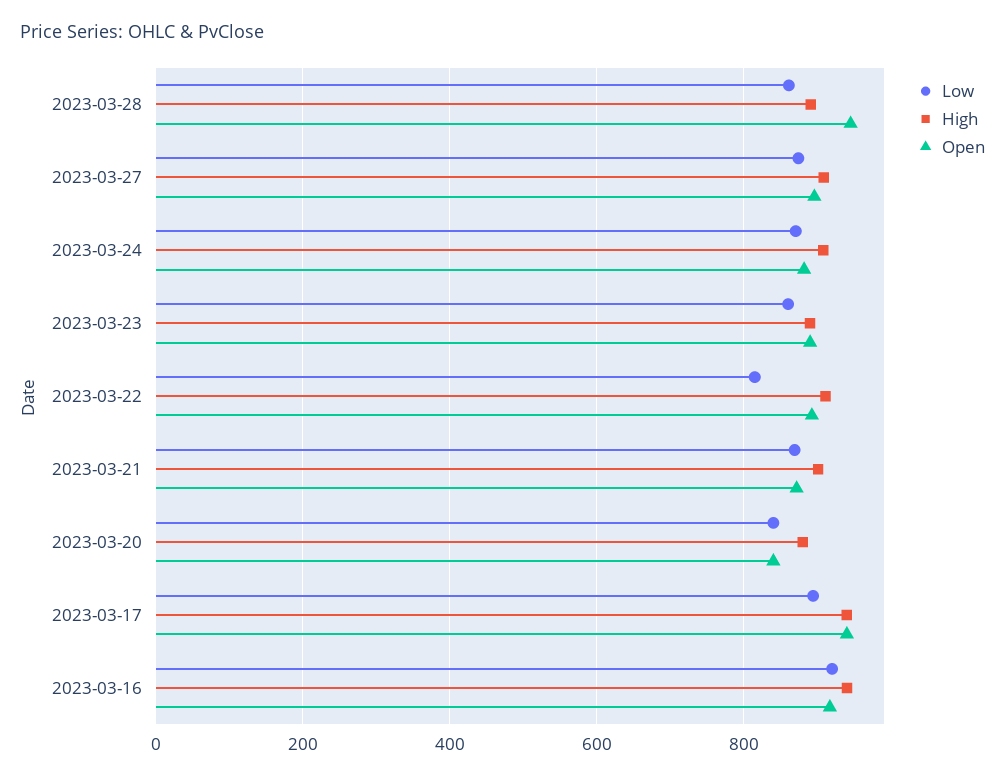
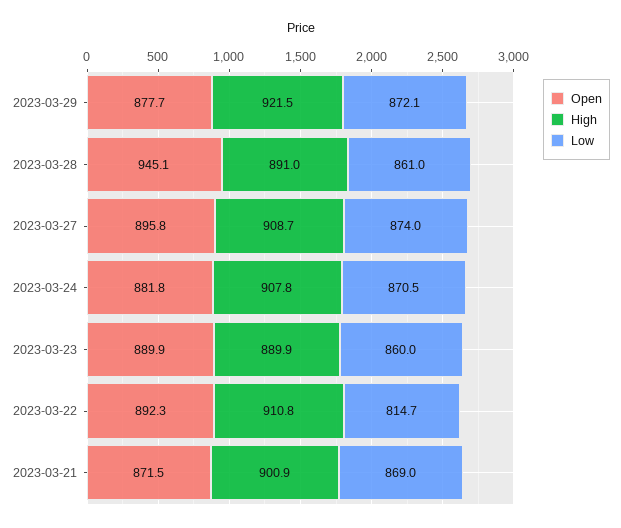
Low, 2023-03-20: 840 -> none
High, 2023-03-20: 880 -> none
Open, 2023-03-20: 840 -> none
Low, 2023-03-17: 900 -> none
High, 2023-03-17: 940 -> none
Open, 2023-03-17: 940 -> none
Low, 2023-03-16: 920 -> none
High, 2023-03-16: 940 -> none
Open, 2023-03-16: 920 -> none
Open, 2023-03-29: none -> 877.7
High, 2023-03-29: none -> 921.5
Low, 2023-03-29: none -> 872.1

